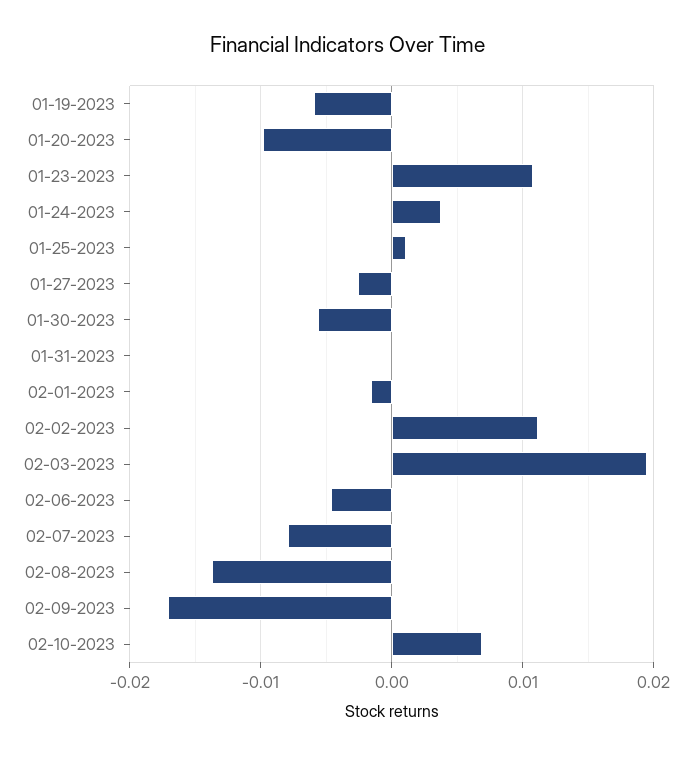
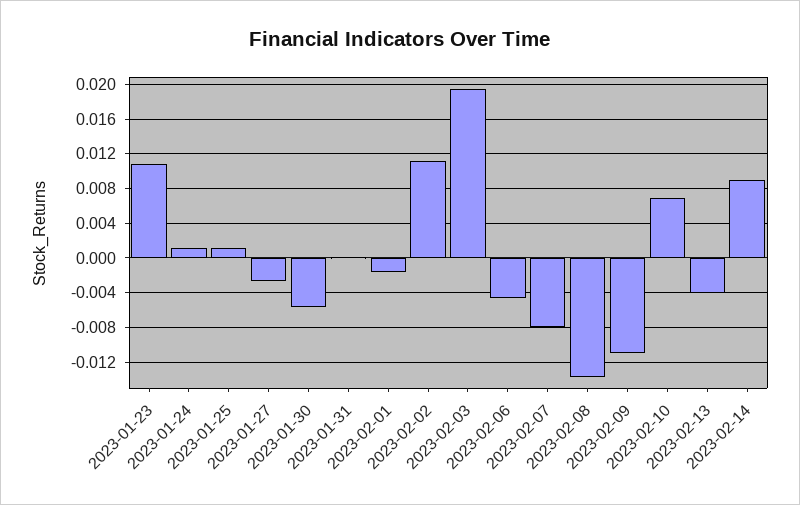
01-19-2023: -0.006 -> none
01-20-2023: -0.01 -> none
01-24-2023: 0.004 -> 0.001
02-09-2023: -0.017 -> -0.011
2023-02-13: none -> -0.004
2023-02-14: none -> 0.009

